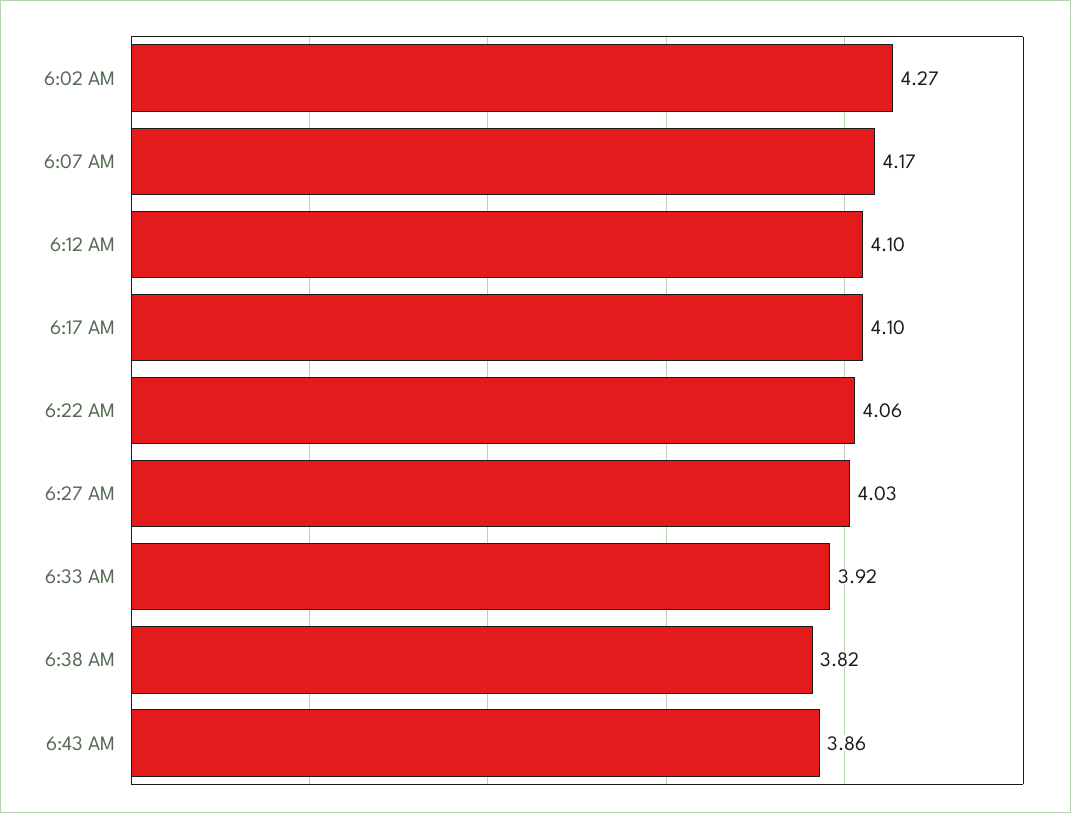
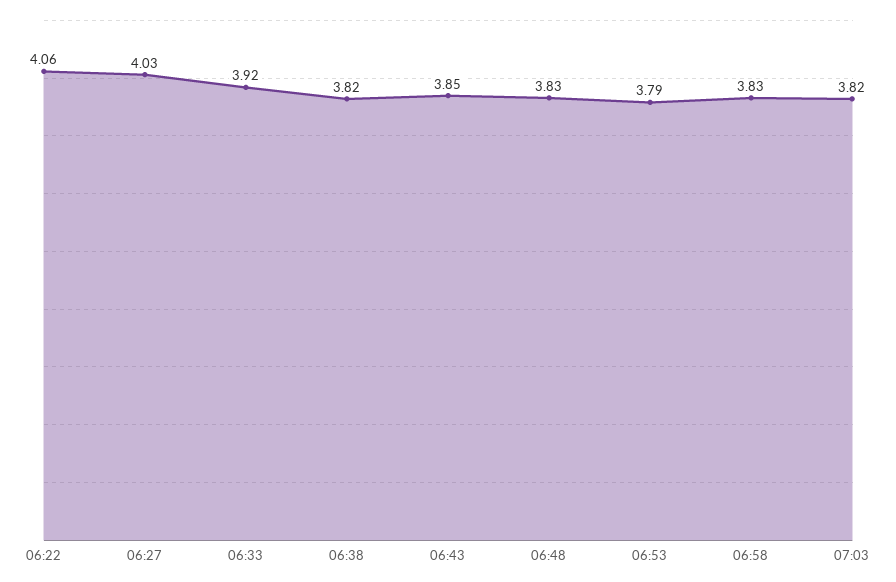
6:02 AM: 4.27 -> none
6:07 AM: 4.17 -> none
6:12 AM: 4.1 -> none
6:17 AM: 4.1 -> none
6:43 AM: 3.86 -> 3.85
06:48: none -> 3.83
06:53: none -> 3.79
06:58: none -> 3.83
07:03: none -> 3.82

